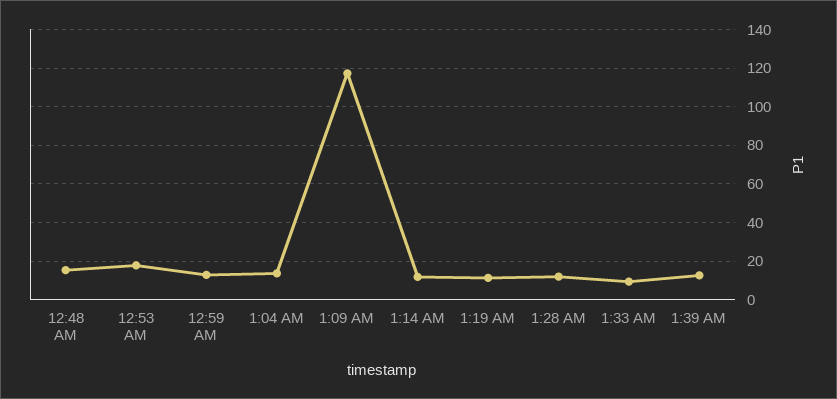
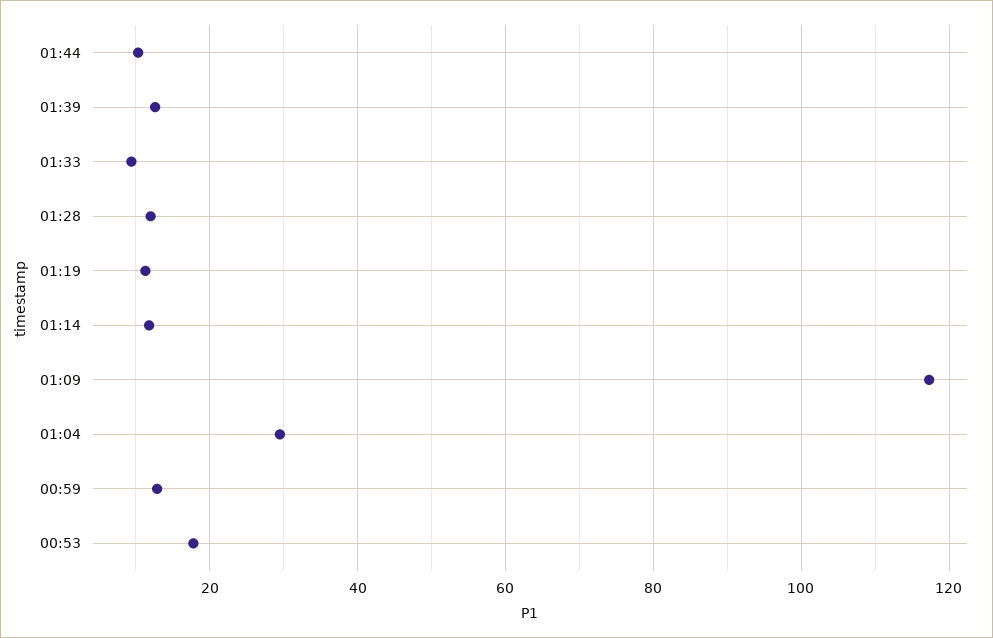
12:48 AM: 15 -> none
1:04 AM: 15 -> 30
01:44: none -> 10

